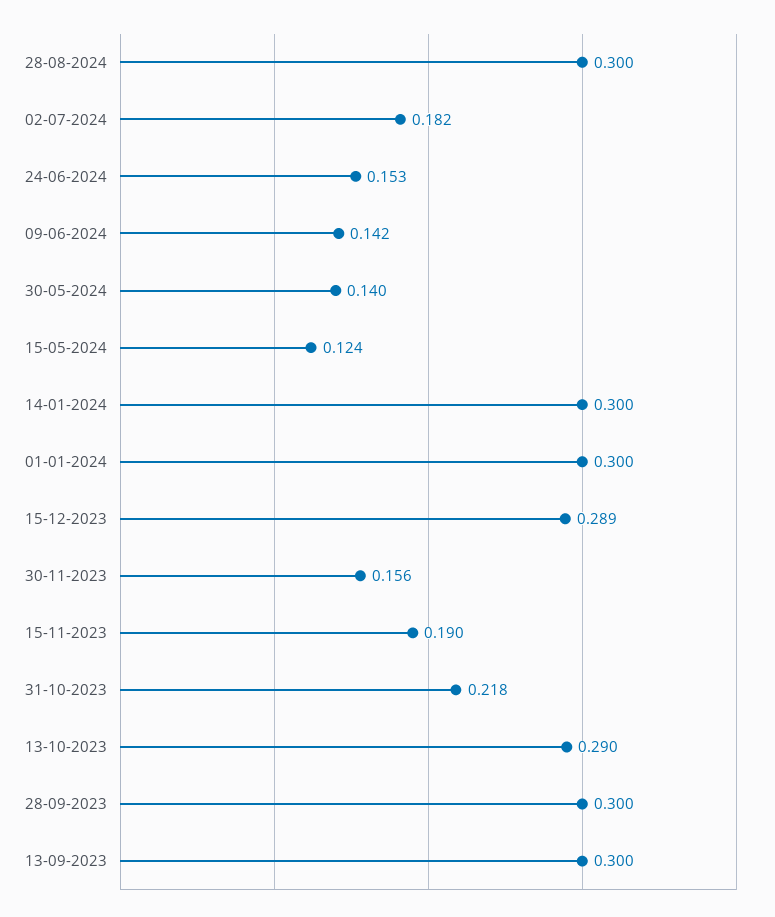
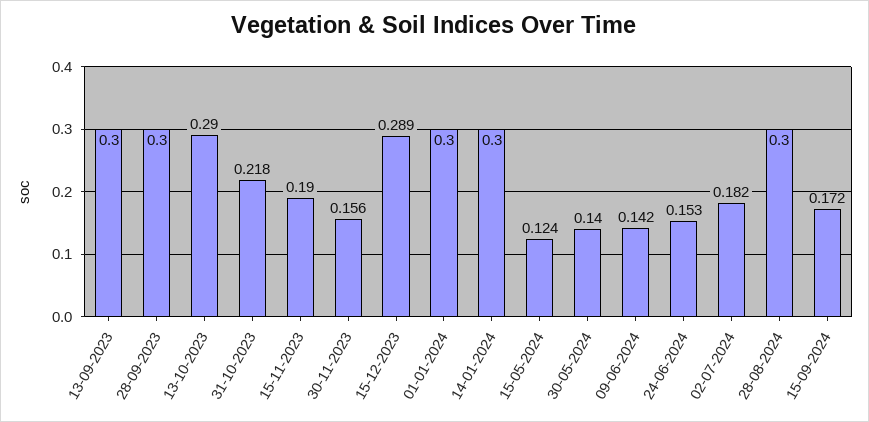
15-09-2024: none -> 0.172

